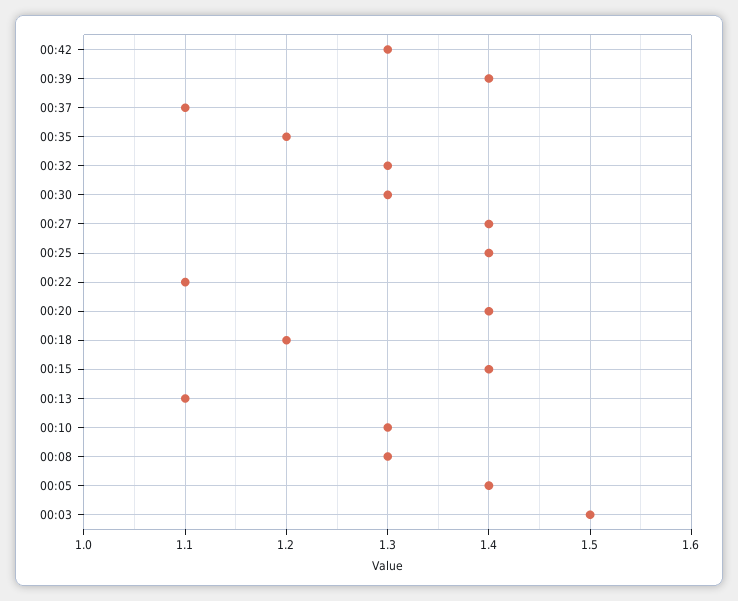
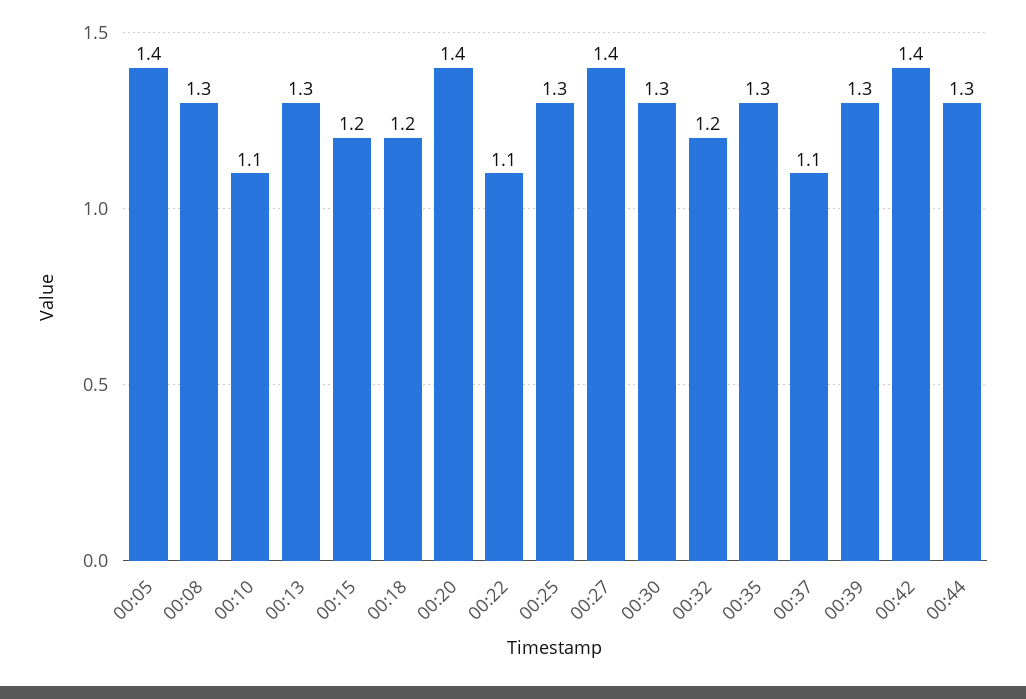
00:42: 1.3 -> 1.4
00:39: 1.4 -> 1.3
00:35: 1.2 -> 1.3
00:32: 1.3 -> 1.2
00:25: 1.4 -> 1.3
00:15: 1.4 -> 1.2
00:13: 1.1 -> 1.3
00:10: 1.3 -> 1.1
00:03: 1.5 -> none
00:44: none -> 1.3

